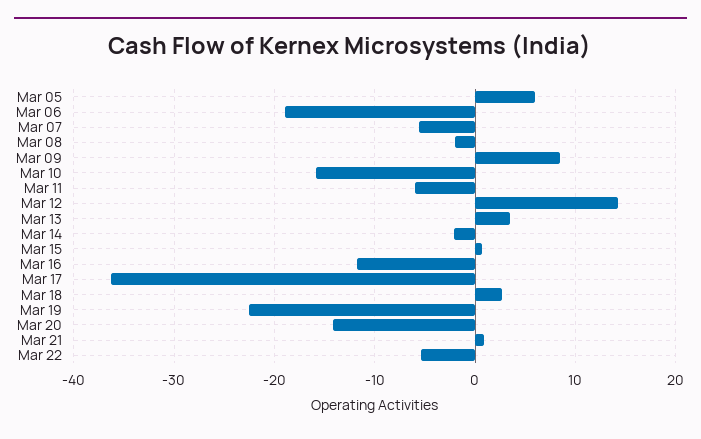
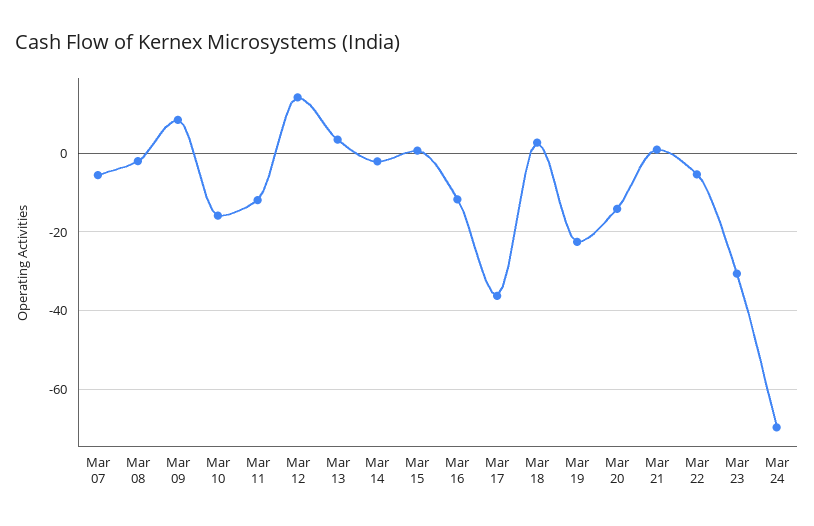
Mar 05: 6 -> none
Mar 06: -19 -> none
Mar 11: -6 -> -12
Mar 23: none -> -30
Mar 24: none -> -70

